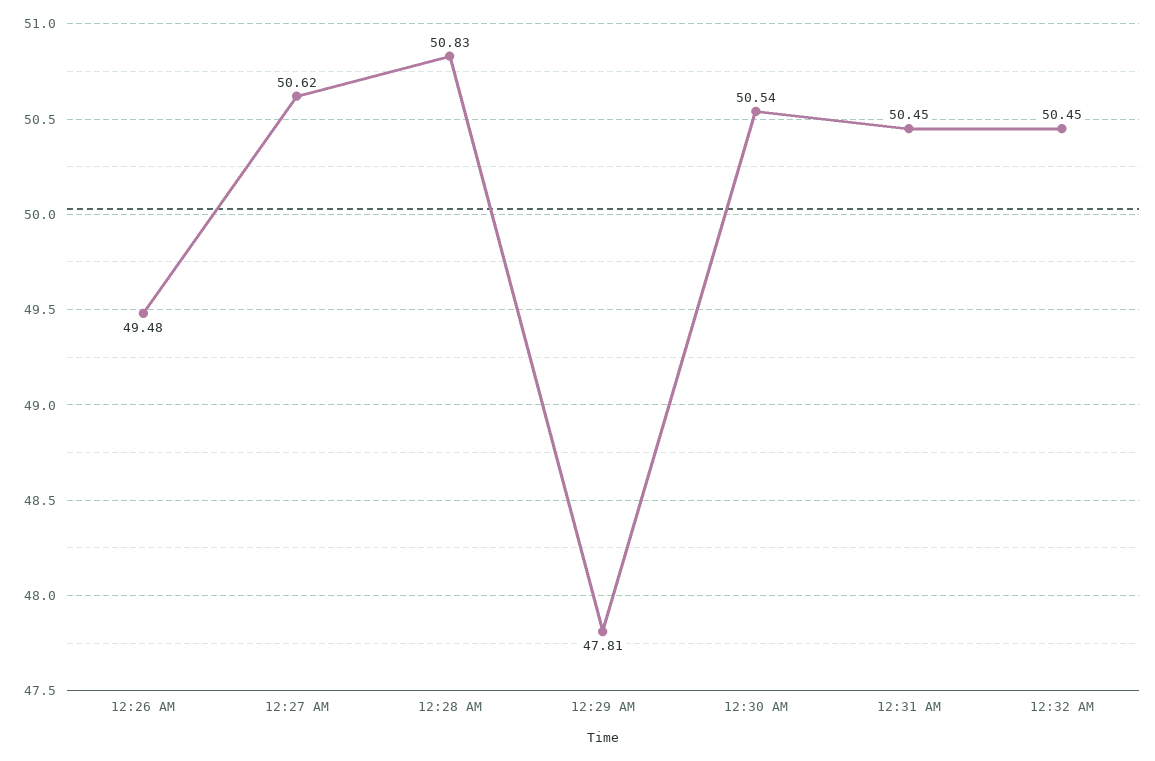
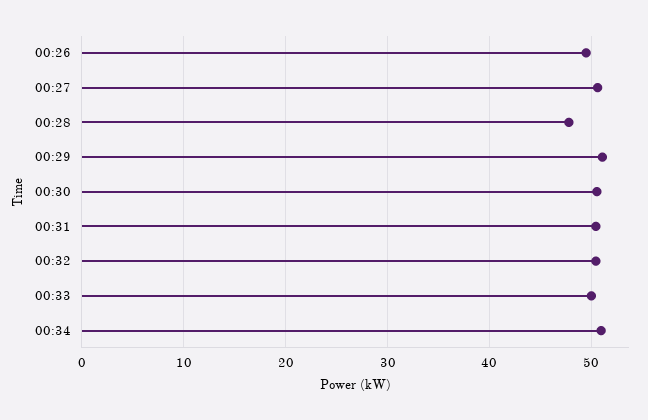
12:28 AM: 50.83 -> 48
12:29 AM: 47.81 -> 51
00:33: none -> 50
00:34: none -> 51

